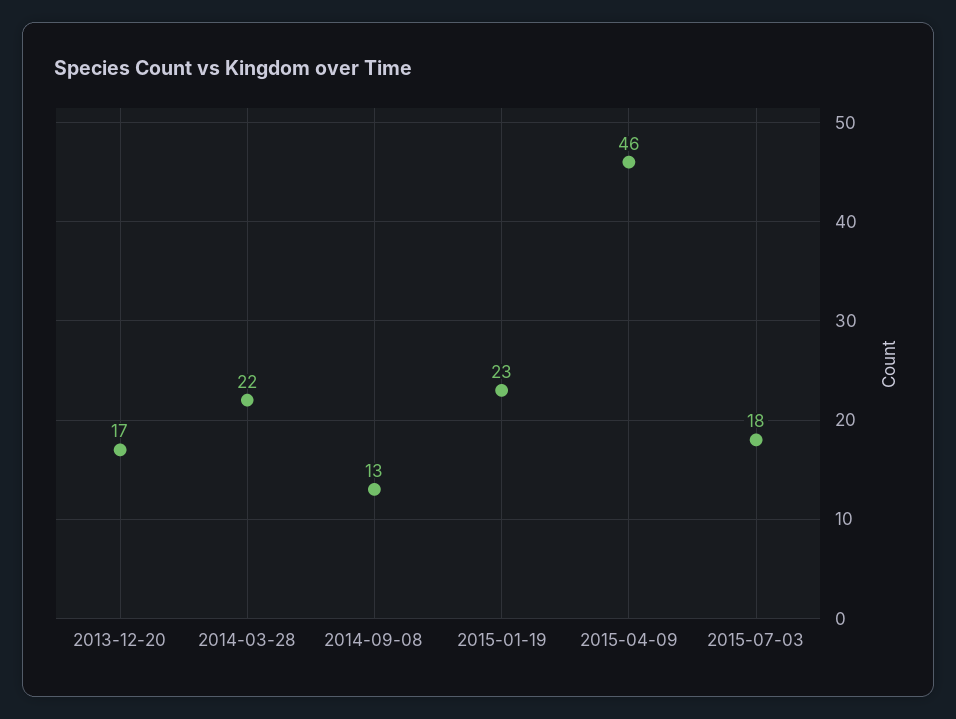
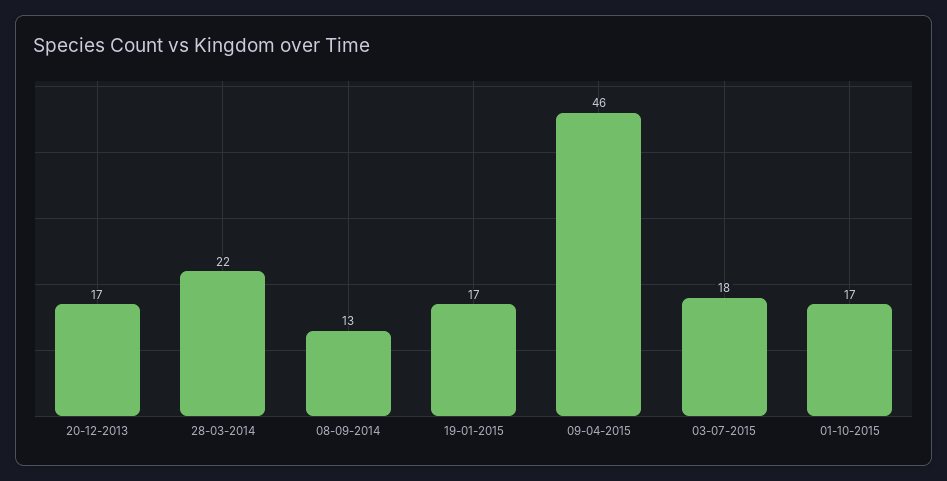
2015-01-19: 23 -> 17
01-10-2015: none -> 17

